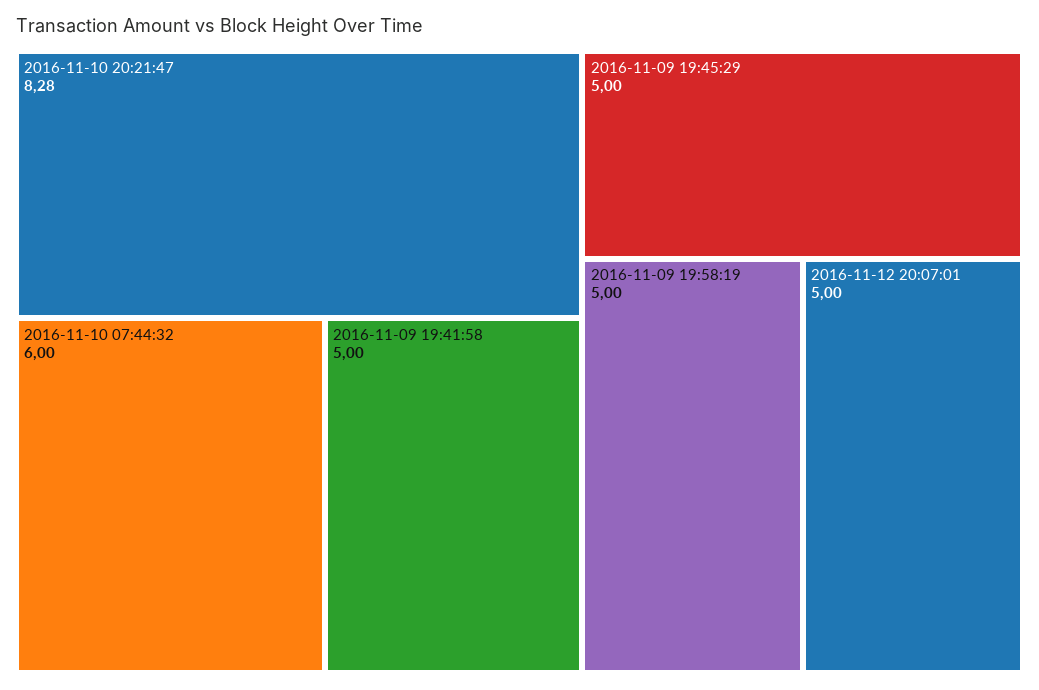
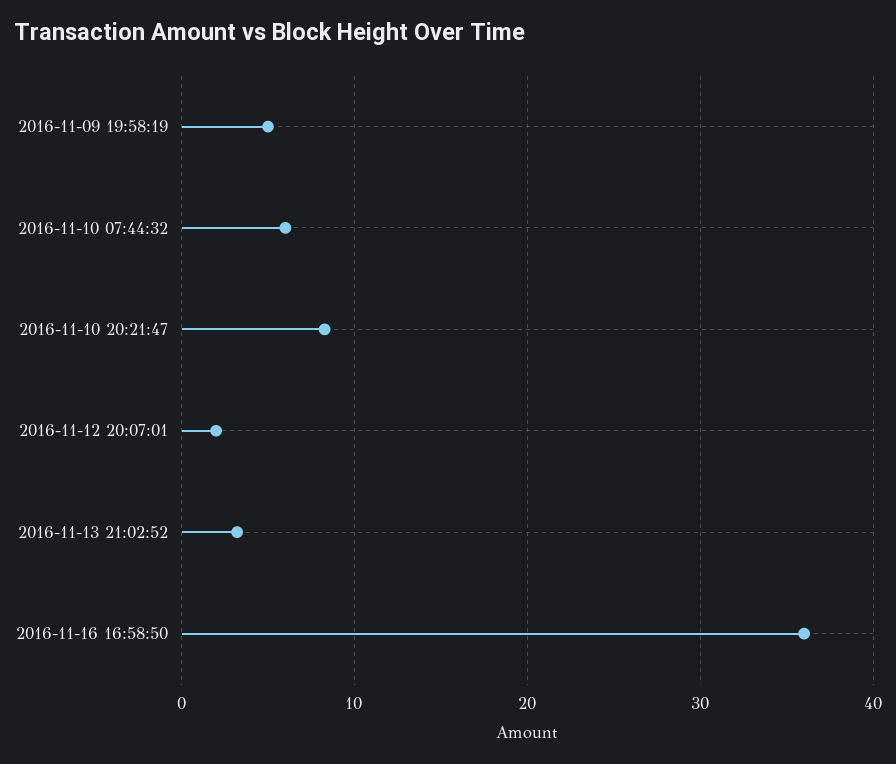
2016-11-09 19:41:58: 5 -> none
2016-11-09 19:45:29: 5 -> none
2016-11-12 20:07:01: 5 -> 2
2016-11-13 21:02:52: none -> 3
2016-11-16 16:58:50: none -> 36

